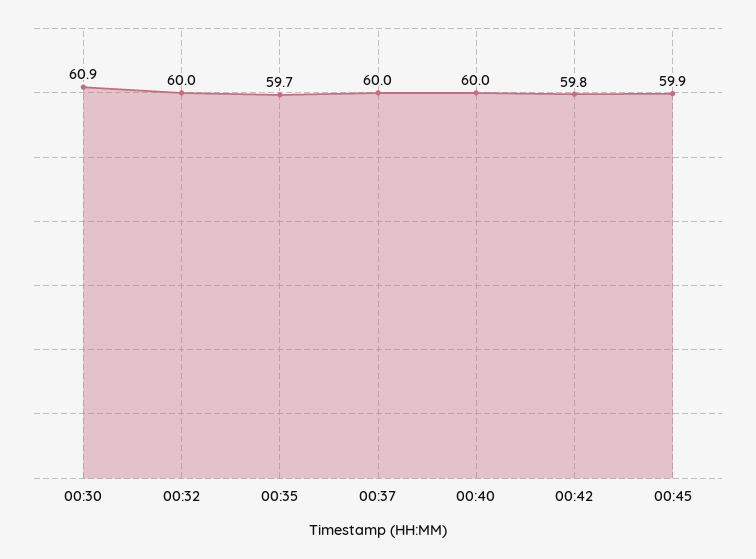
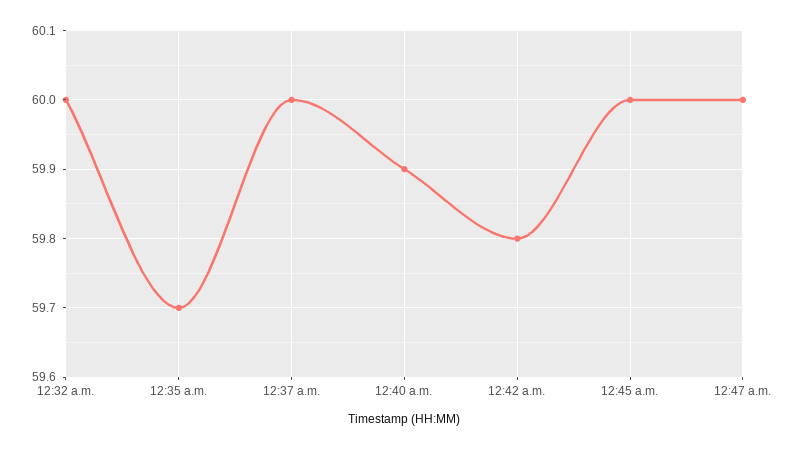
00:30: 60.9 -> none
00:40: 60 -> 59.9
00:45: 59.9 -> 60
12:47 a.m.: none -> 60

